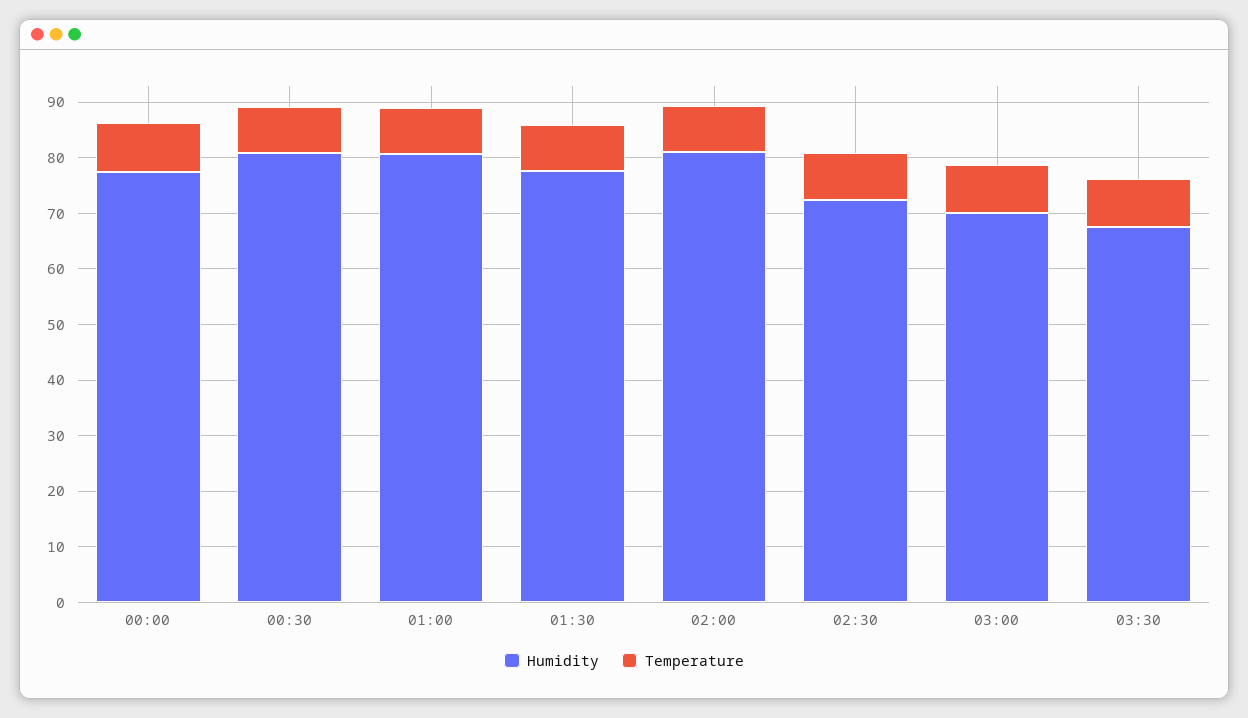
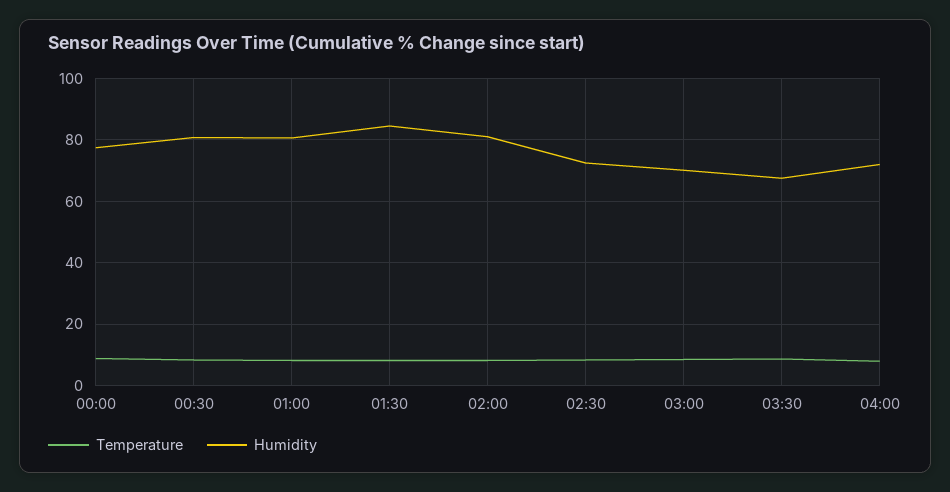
Humidity, 01:30: 78 -> 84
Temperature, 04:00: none -> 8
Humidity, 04:00: none -> 72

